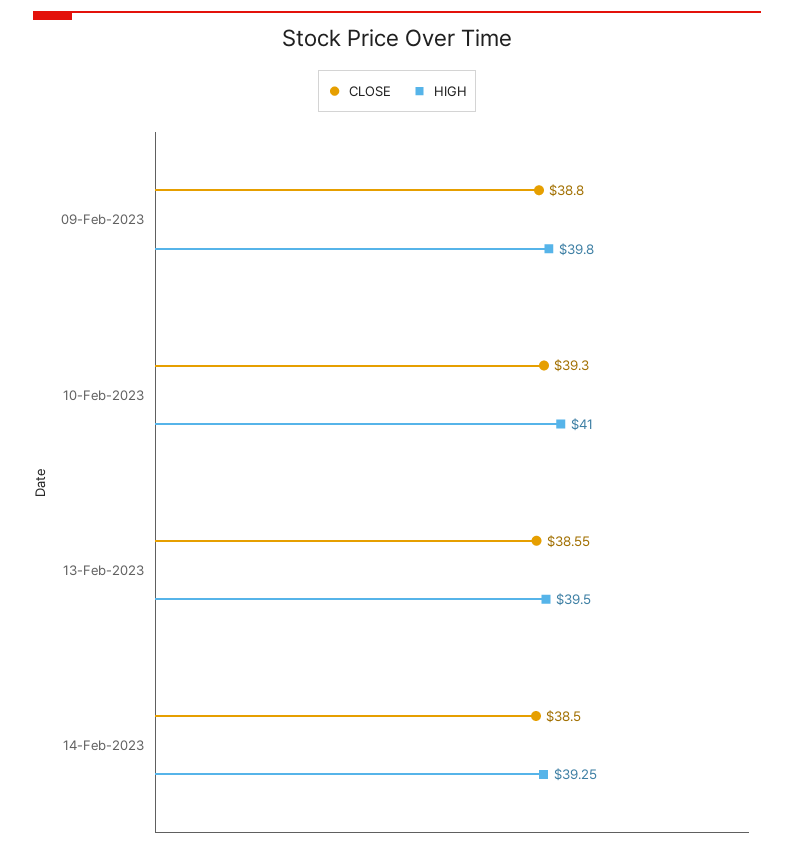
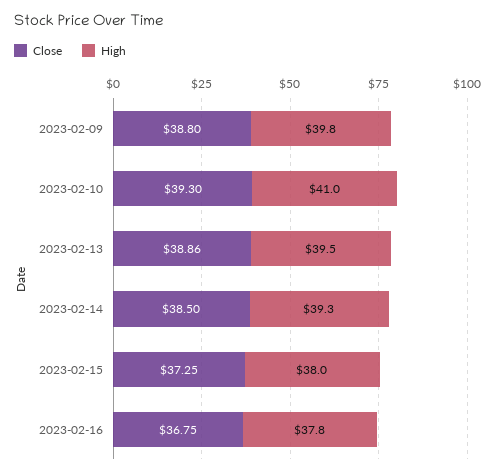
CLOSE, 13-Feb-2023: 38.55 -> 38.86
CLOSE, 2023-02-15: none -> 37.25
HIGH, 2023-02-15: none -> 38
CLOSE, 2023-02-16: none -> 36.75
HIGH, 2023-02-16: none -> 37.8

